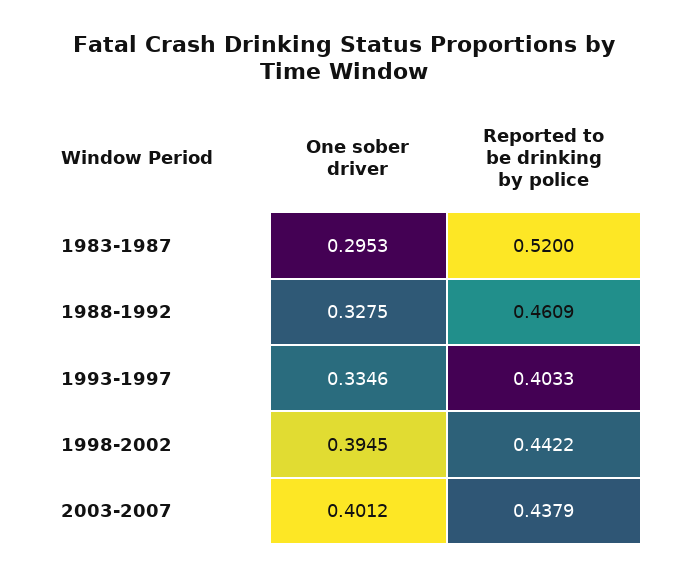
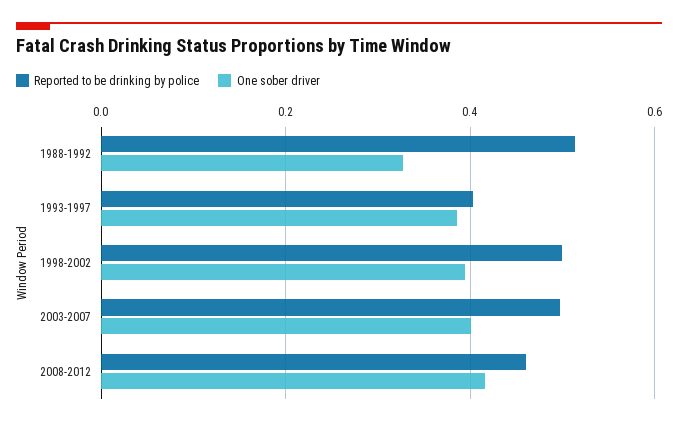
One sober driver, 1983-1987: 0.2953 -> none
Reported to be drinking by police, 1983-1987: 0.52 -> none
Reported to be drinking by police, 1988-1992: 0.4609 -> 0.52
One sober driver, 1993-1997: 0.3346 -> 0.38
Reported to be drinking by police, 1998-2002: 0.4422 -> 0.5
Reported to be drinking by police, 2003-2007: 0.4379 -> 0.5
Reported to be drinking by police, 2008-2012: none -> 0.46
One sober driver, 2008-2012: none -> 0.42

